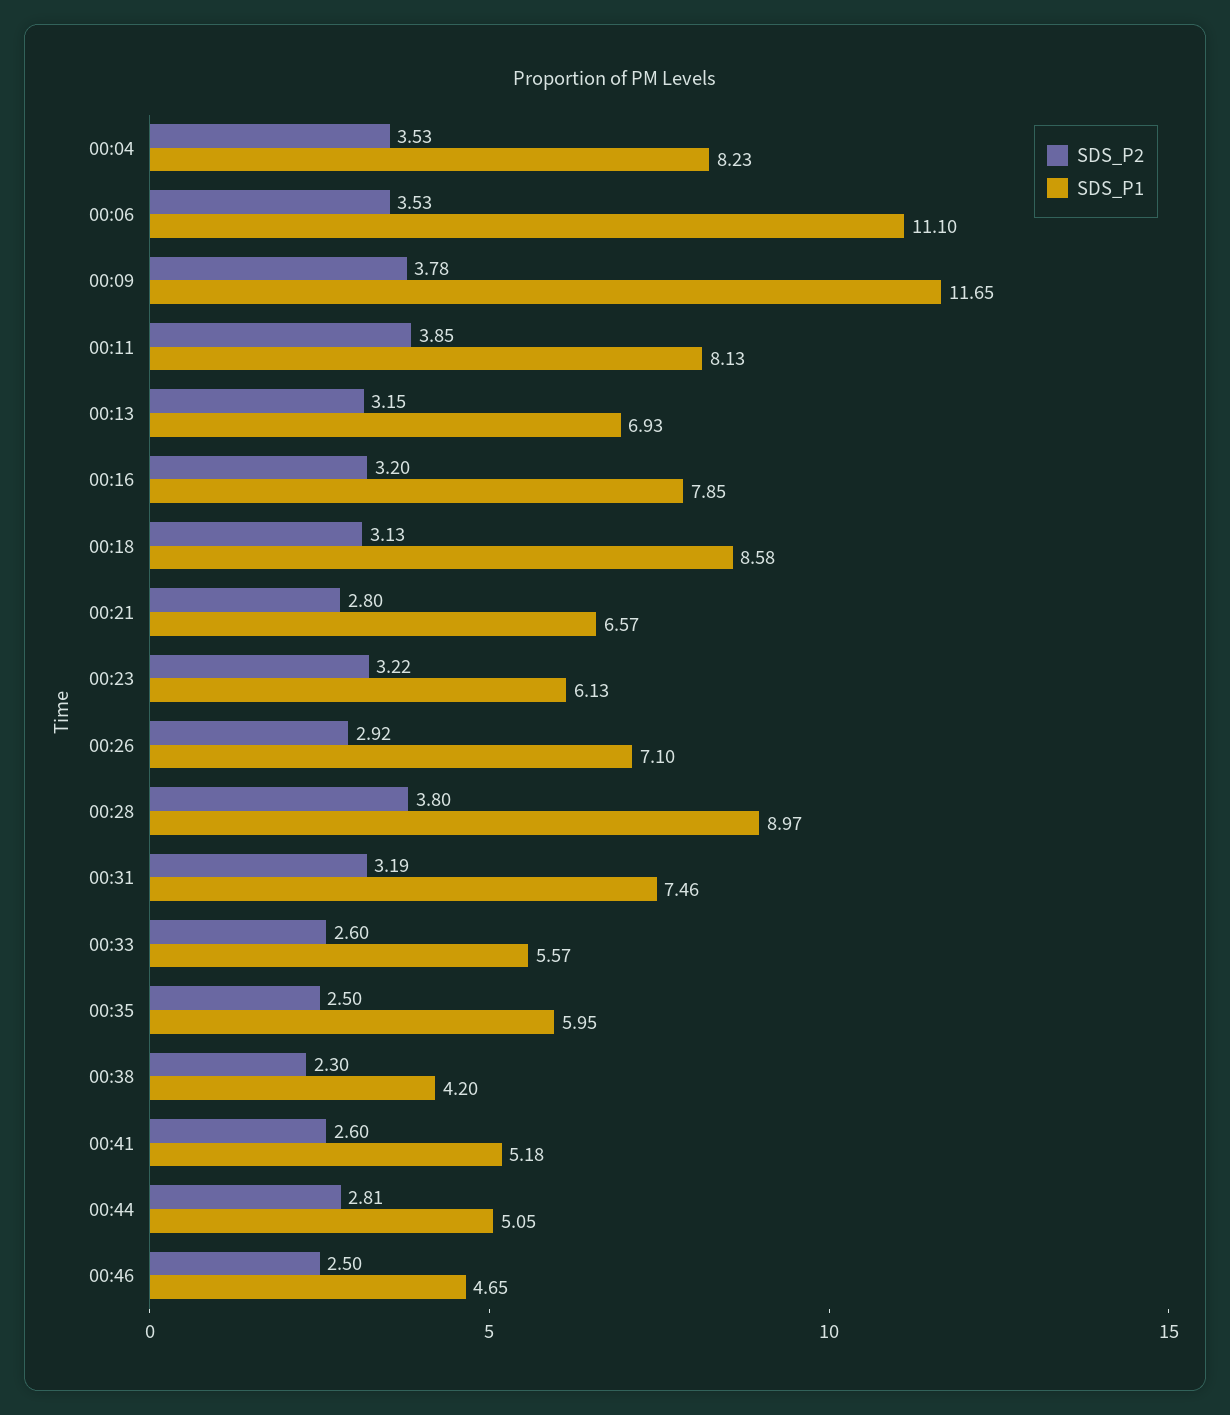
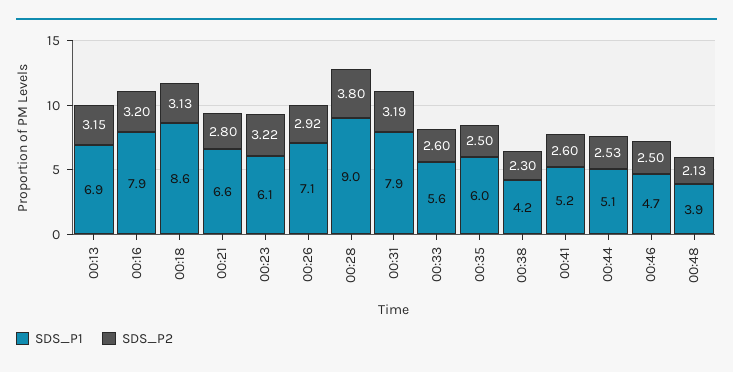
SDS_P2, 00:04: 3.53 -> none
SDS_P1, 00:04: 8.23 -> none
SDS_P2, 00:06: 3.53 -> none
SDS_P1, 00:06: 11.1 -> none
SDS_P2, 00:09: 3.78 -> none
SDS_P1, 00:09: 11.65 -> none
SDS_P2, 00:11: 3.85 -> none
SDS_P1, 00:11: 8.13 -> none
SDS_P1, 00:31: 7.46 -> 7.9
SDS_P2, 00:44: 2.81 -> 2.53
SDS_P1, 00:48: none -> 3.9
SDS_P2, 00:48: none -> 2.13

